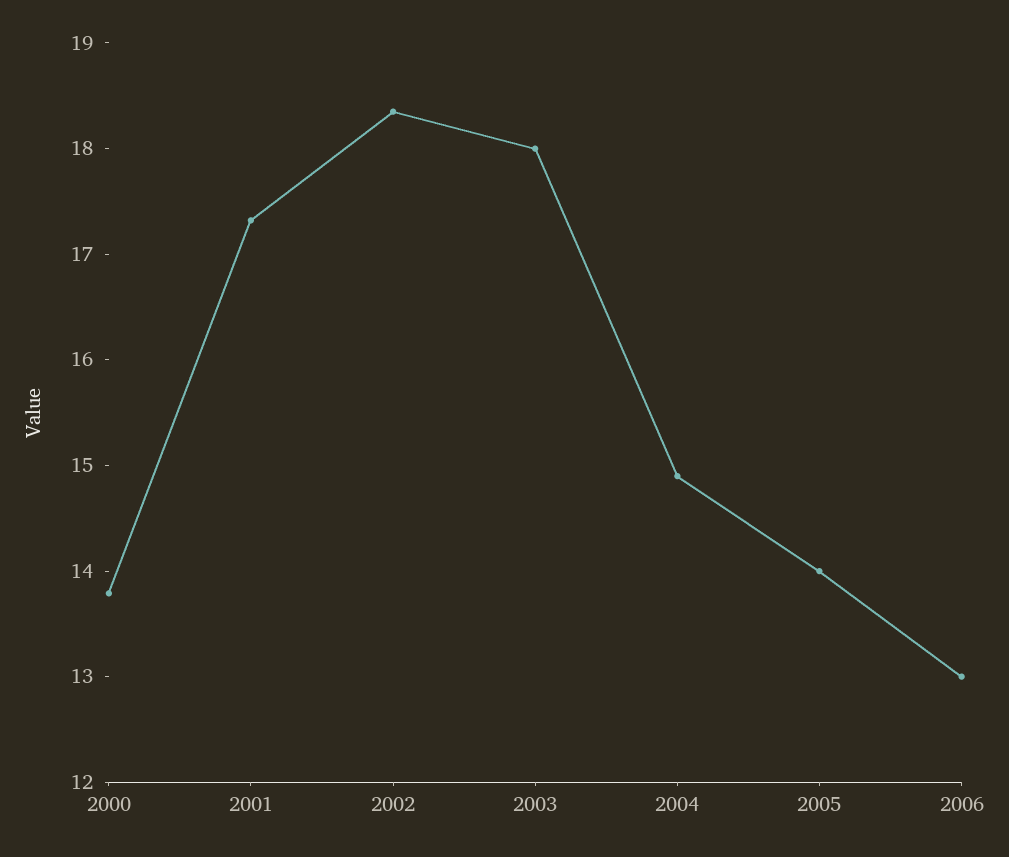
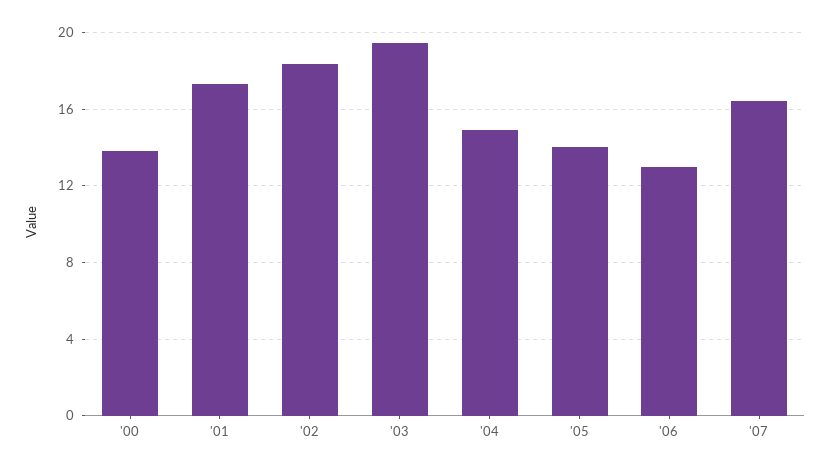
2003: 18 -> 19.5
'07: none -> 16.5

